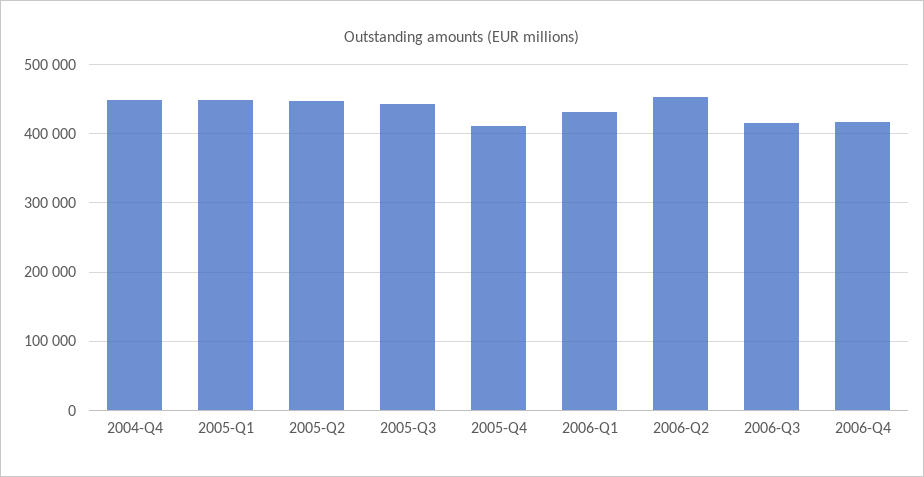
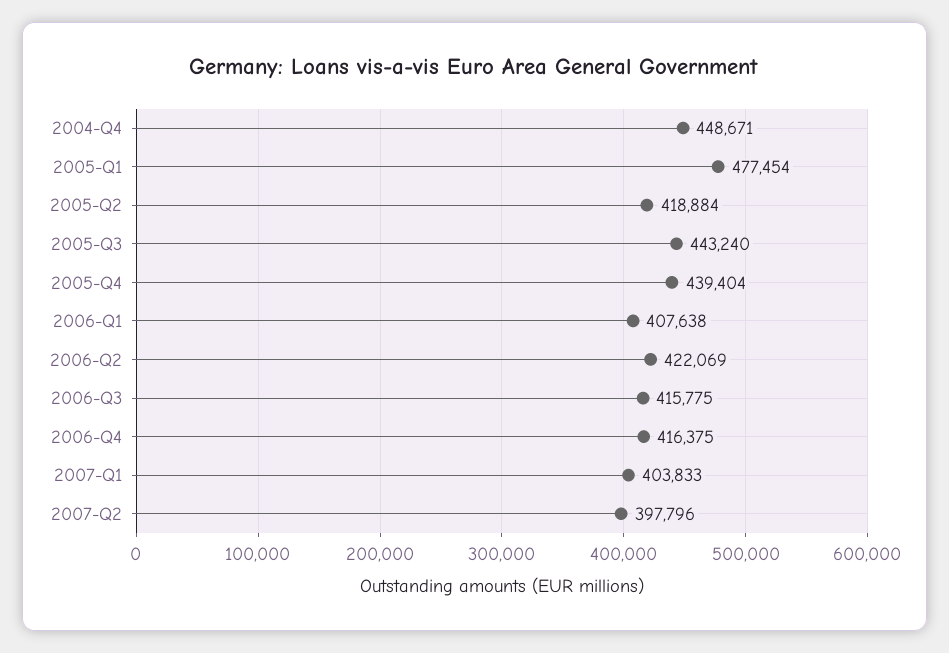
2005-Q1: 450000 -> 477454
2005-Q2: 450000 -> 418884
2005-Q4: 410000 -> 439404
2006-Q1: 430000 -> 407638
2006-Q2: 450000 -> 422069
2007-Q1: none -> 403833
2007-Q2: none -> 397796

